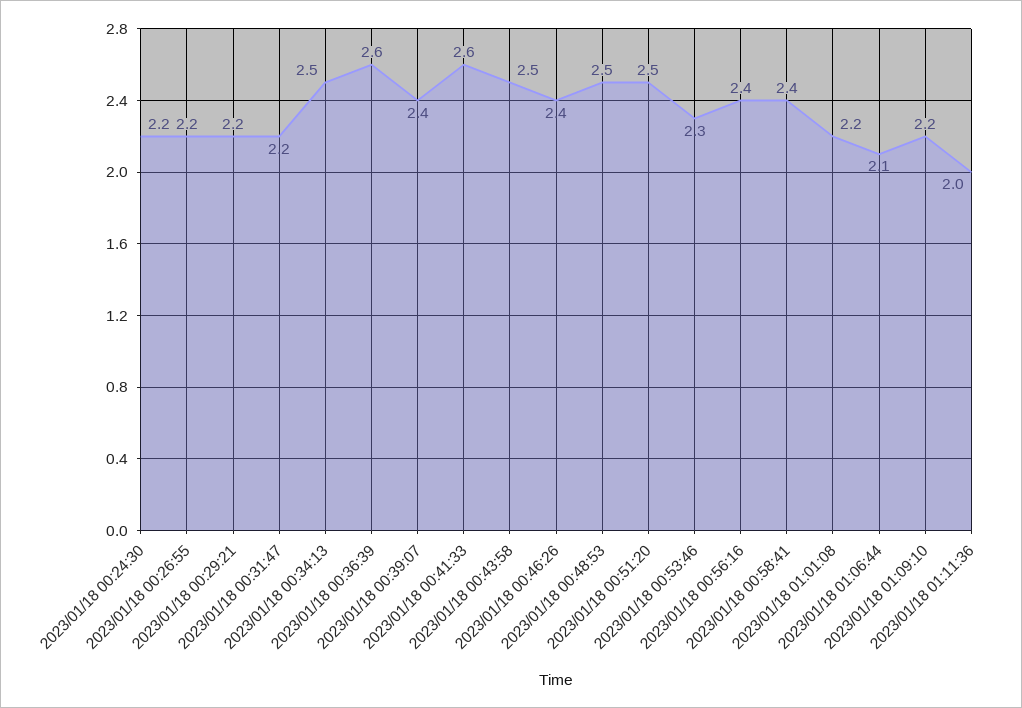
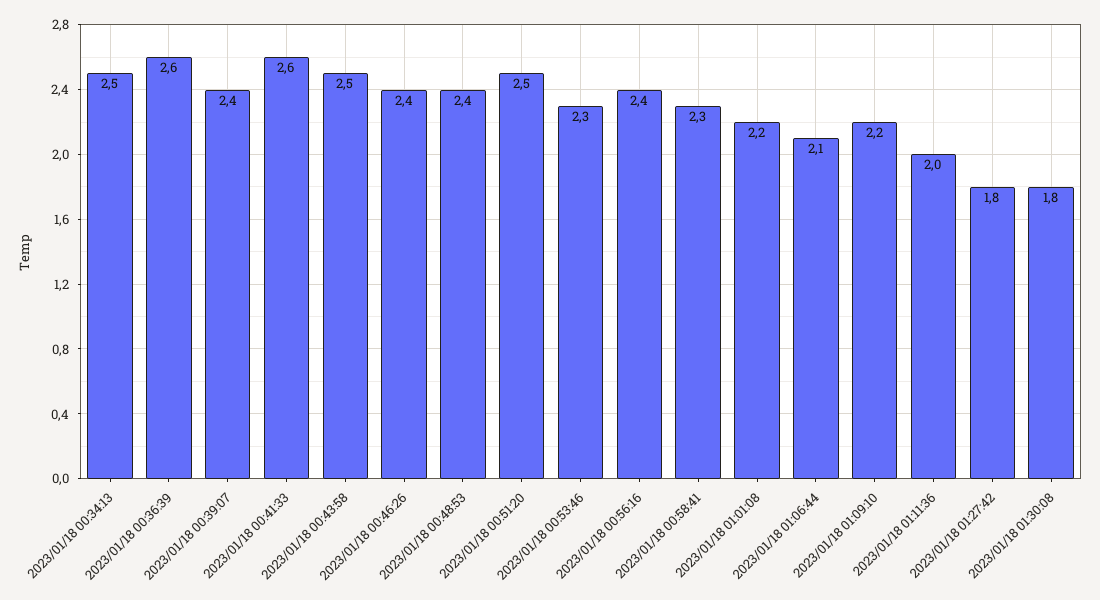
2023/01/18 00:24:30: 2.2 -> none
2023/01/18 00:26:55: 2.2 -> none
2023/01/18 00:29:21: 2.2 -> none
2023/01/18 00:31:47: 2.2 -> none
2023/01/18 00:48:53: 2.5 -> 2.4
2023/01/18 00:58:41: 2.4 -> 2.3
2023/01/18 01:27:42: none -> 1.8
2023/01/18 01:30:08: none -> 1.8

